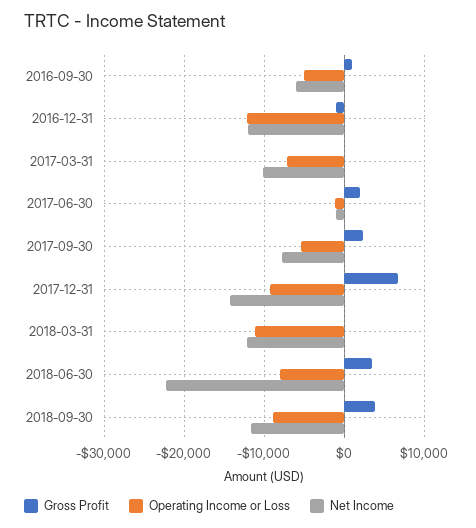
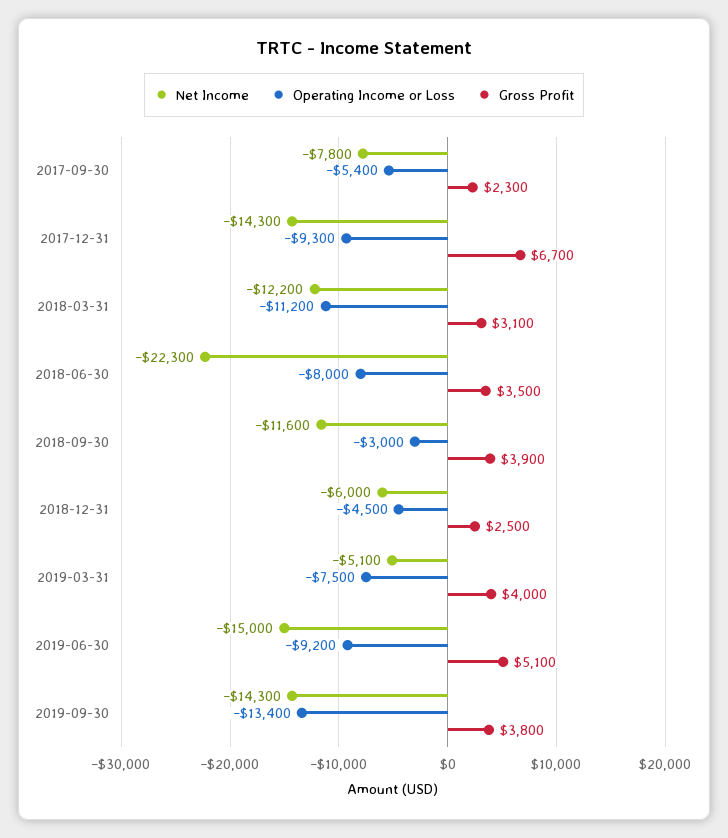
Gross Profit, 2016-09-30: 1000 -> none
Operating Income or Loss, 2016-09-30: -5000 -> none
Net Income, 2016-09-30: -6000 -> none
Gross Profit, 2016-12-31: -1000 -> none
Operating Income or Loss, 2016-12-31: -12000 -> none
Net Income, 2016-12-31: -12000 -> none
Gross Profit, 2017-03-31: 0 -> none
Operating Income or Loss, 2017-03-31: -7000 -> none
Net Income, 2017-03-31: -10000 -> none
Gross Profit, 2017-06-30: 2000 -> none
Operating Income or Loss, 2017-06-30: -1000 -> none
Net Income, 2017-06-30: -1000 -> none
Gross Profit, 2018-03-31: 0 -> 3100
Operating Income or Loss, 2018-09-30: -9000 -> -3000
Net Income, 2018-12-31: none -> -6000
Operating Income or Loss, 2018-12-31: none -> -4500
Gross Profit, 2018-12-31: none -> 2500
Net Income, 2019-03-31: none -> -5100
Operating Income or Loss, 2019-03-31: none -> -7500
Gross Profit, 2019-03-31: none -> 4000
Net Income, 2019-06-30: none -> -15000
Operating Income or Loss, 2019-06-30: none -> -9200
Gross Profit, 2019-06-30: none -> 5100
Net Income, 2019-09-30: none -> -14300
Operating Income or Loss, 2019-09-30: none -> -13400
Gross Profit, 2019-09-30: none -> 3800

